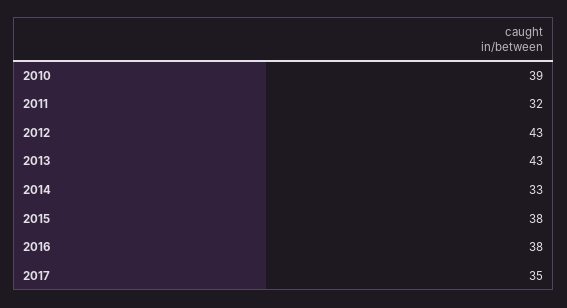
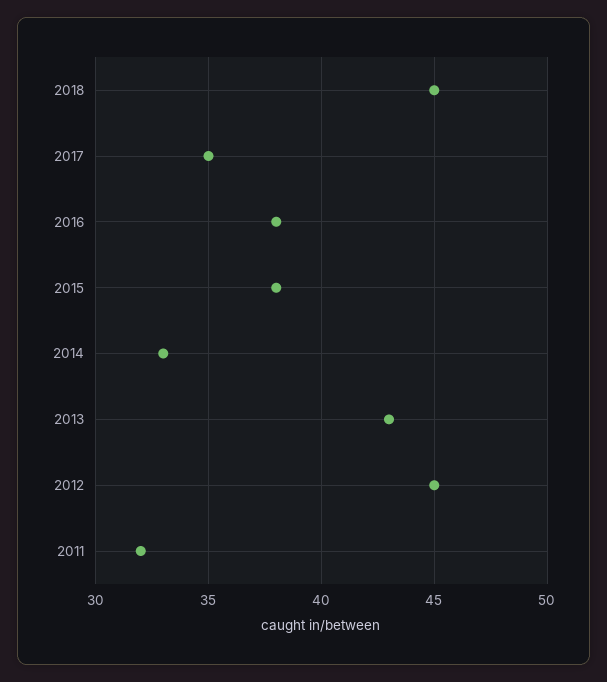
2010: 39 -> none
2012: 43 -> 45
2018: none -> 45

